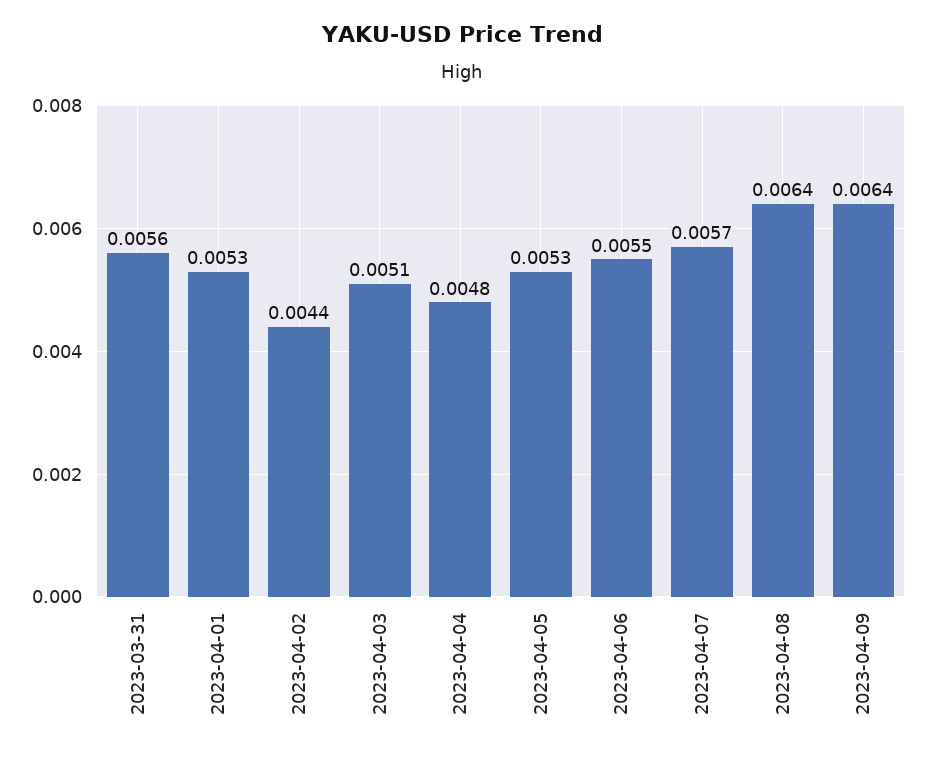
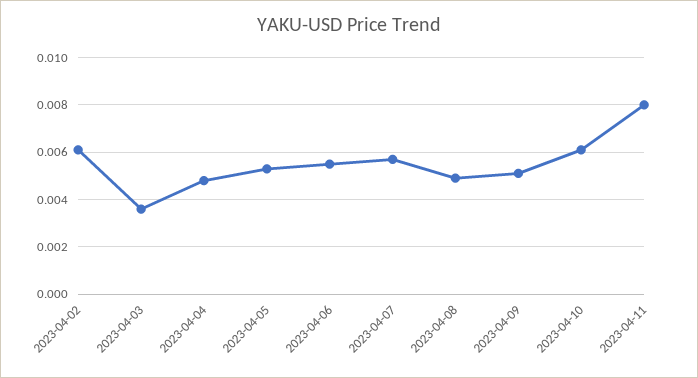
2023-03-31: 0.0056 -> none
2023-04-01: 0.0053 -> none
2023-04-02: 0.0044 -> 0.006
2023-04-03: 0.0051 -> 0.0035
2023-04-08: 0.0064 -> 0.005
2023-04-09: 0.0064 -> 0.005
2023-04-10: none -> 0.006
2023-04-11: none -> 0.008

